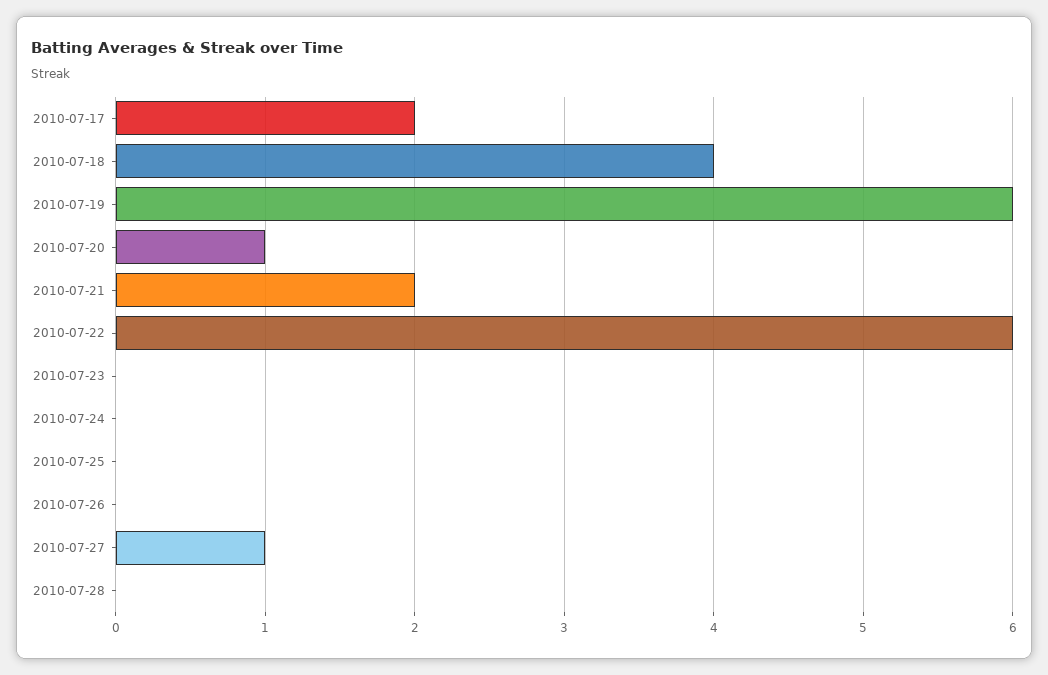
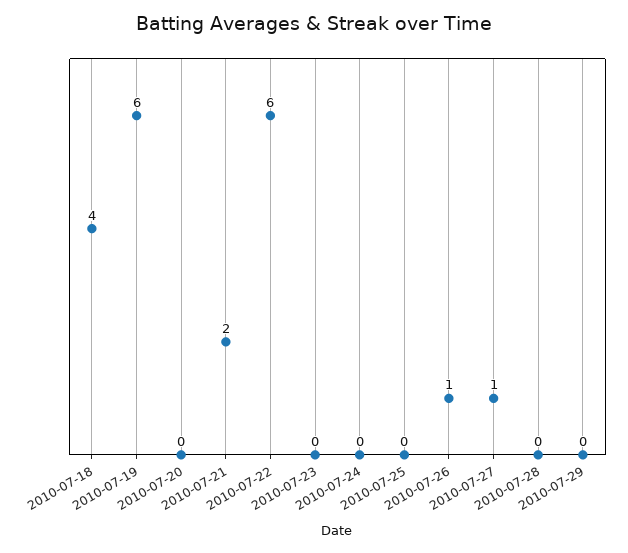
2010-07-17: 2 -> none
2010-07-20: 1 -> 0
2010-07-26: 0 -> 1
2010-07-29: none -> 0

